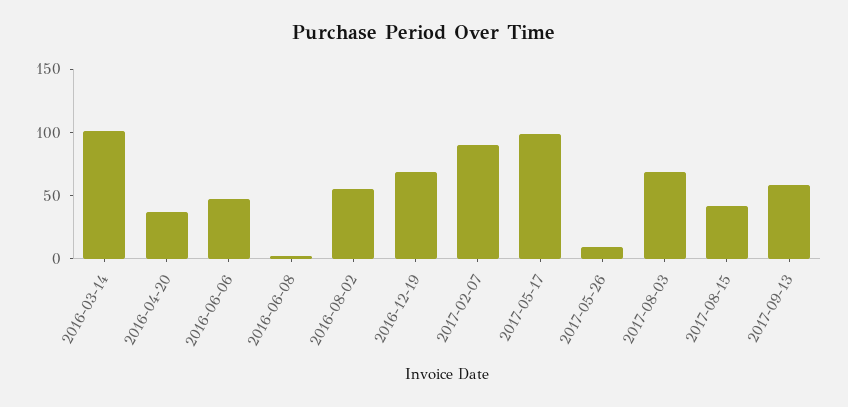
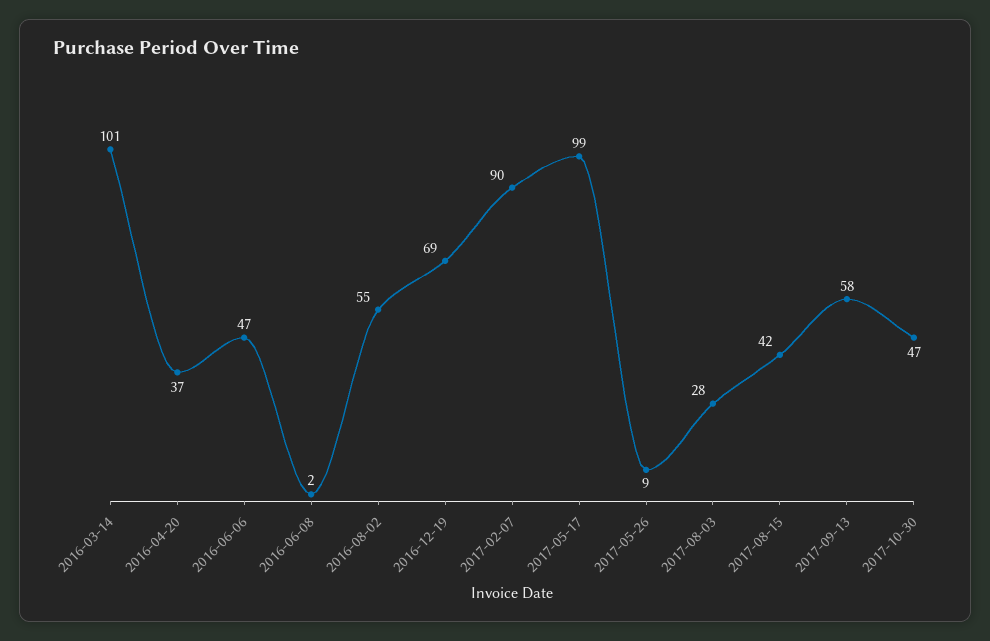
2017-08-03: 70 -> 28
2017-10-30: none -> 47

